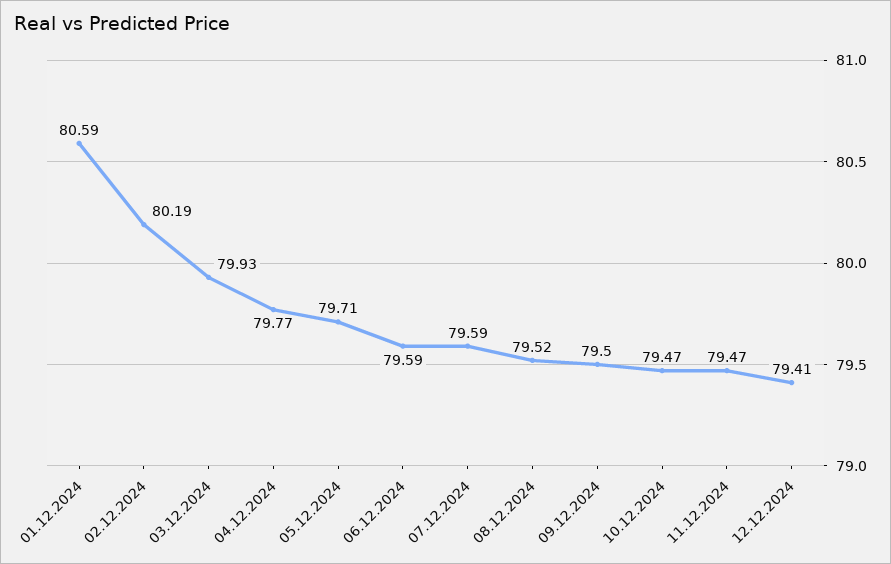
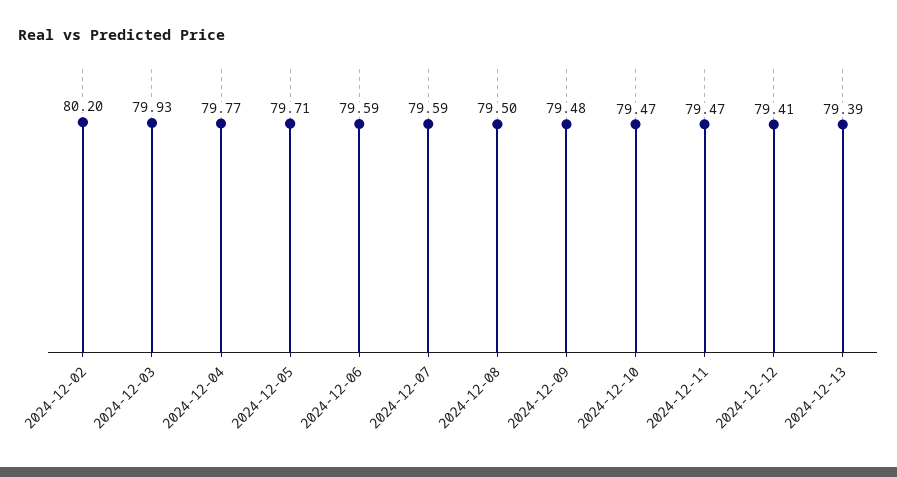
01.12.2024: 80.59 -> none
02.12.2024: 80.19 -> 80.2
08.12.2024: 79.52 -> 79.5
09.12.2024: 79.5 -> 79.48
2024-12-13: none -> 79.39

